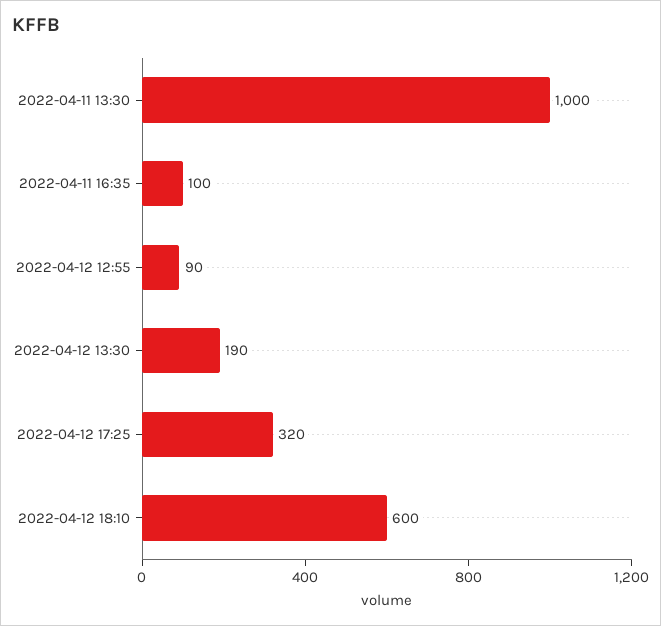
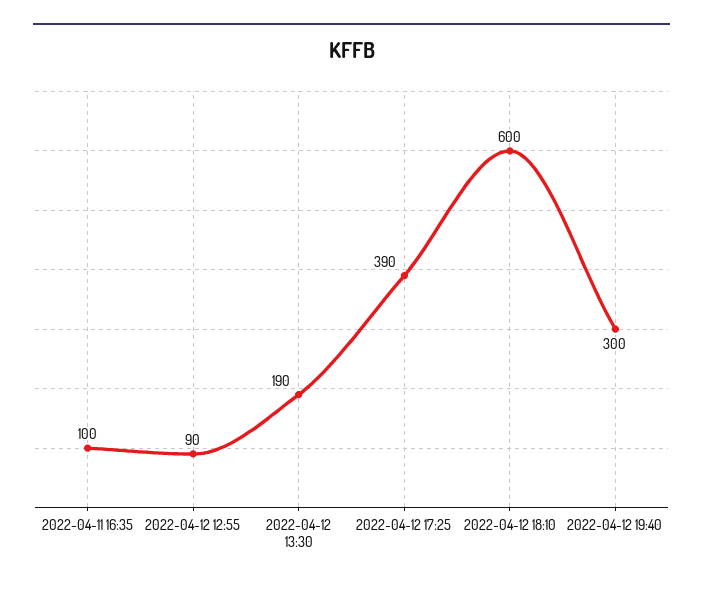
2022-04-11 13:30: 1000 -> none
2022-04-12 17:25: 320 -> 390
2022-04-12 19:40: none -> 300

